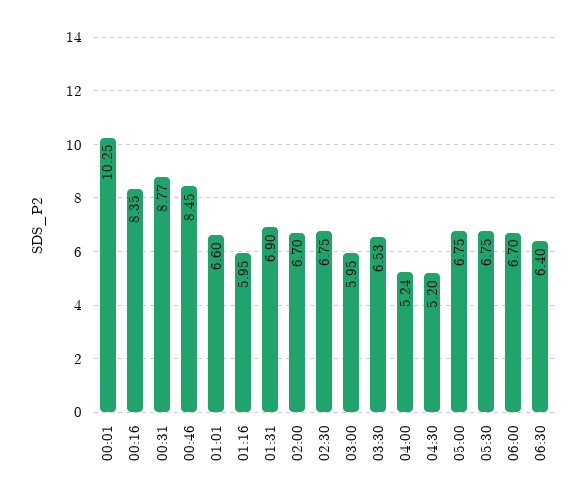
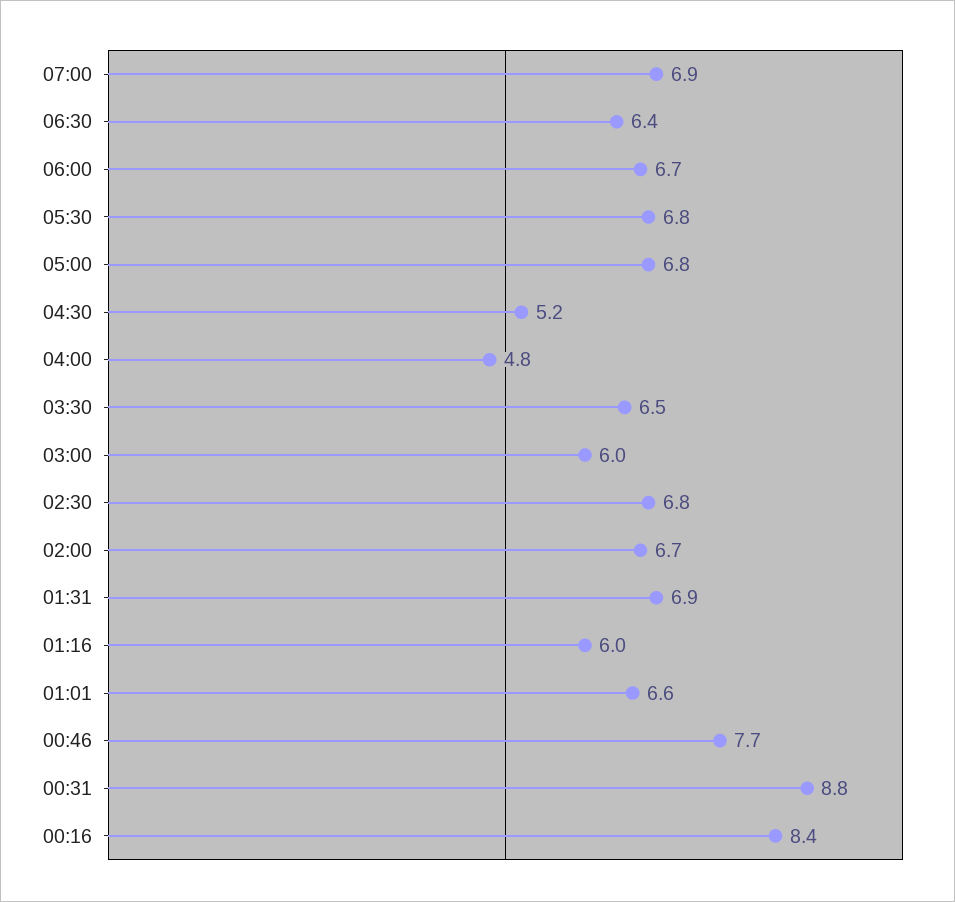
00:01: 10.25 -> none
00:46: 8.45 -> 7.7
04:00: 5.24 -> 4.8
07:00: none -> 6.9

